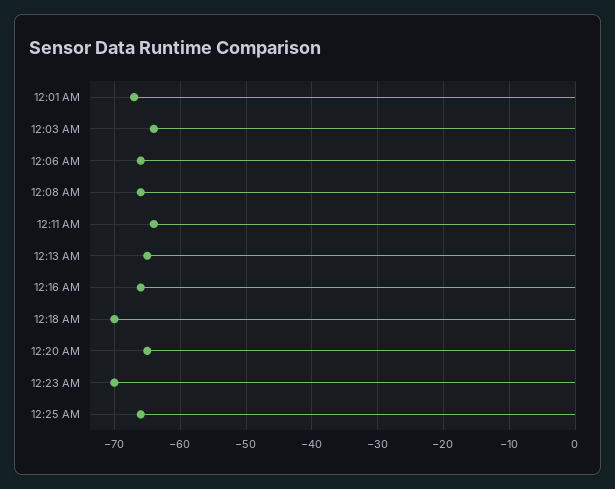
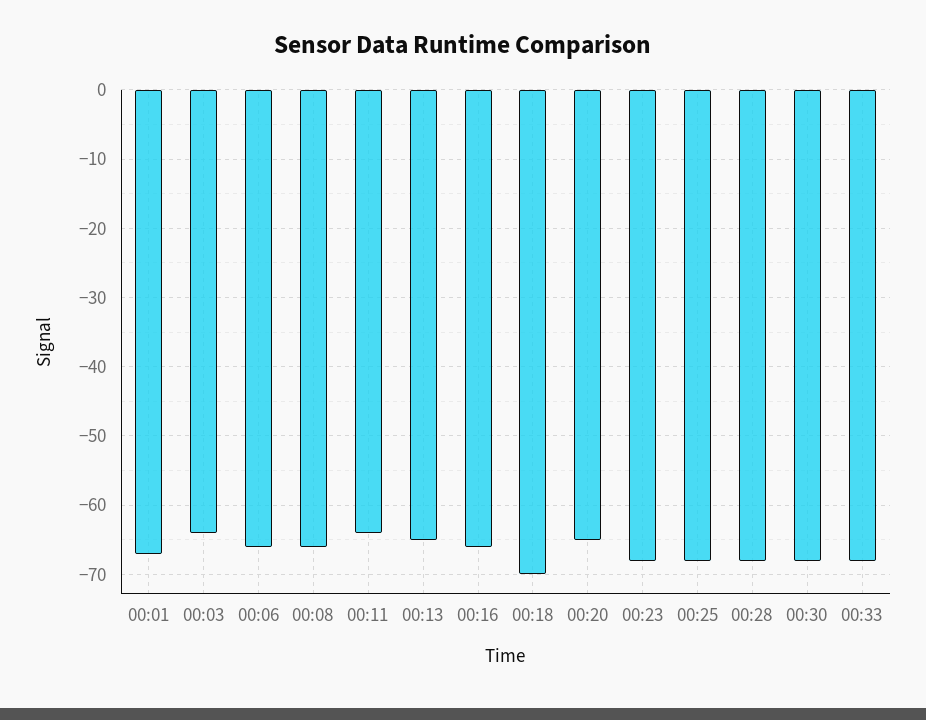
12:23 AM: -70 -> -68
12:25 AM: -66 -> -68
00:28: none -> -68
00:30: none -> -68
00:33: none -> -68

